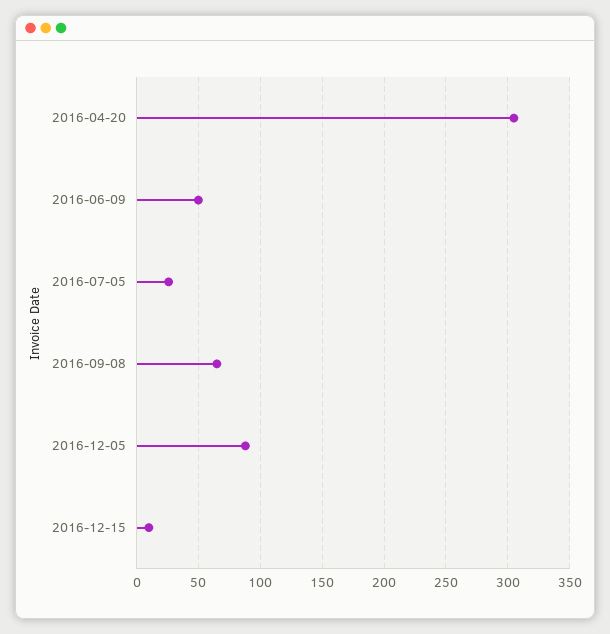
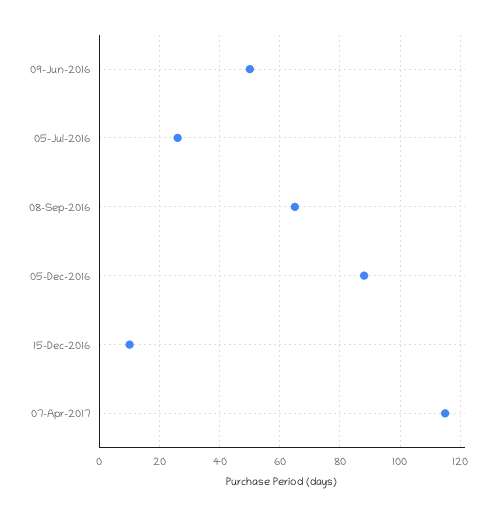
2016-04-20: 305 -> none
07-Apr-2017: none -> 115

